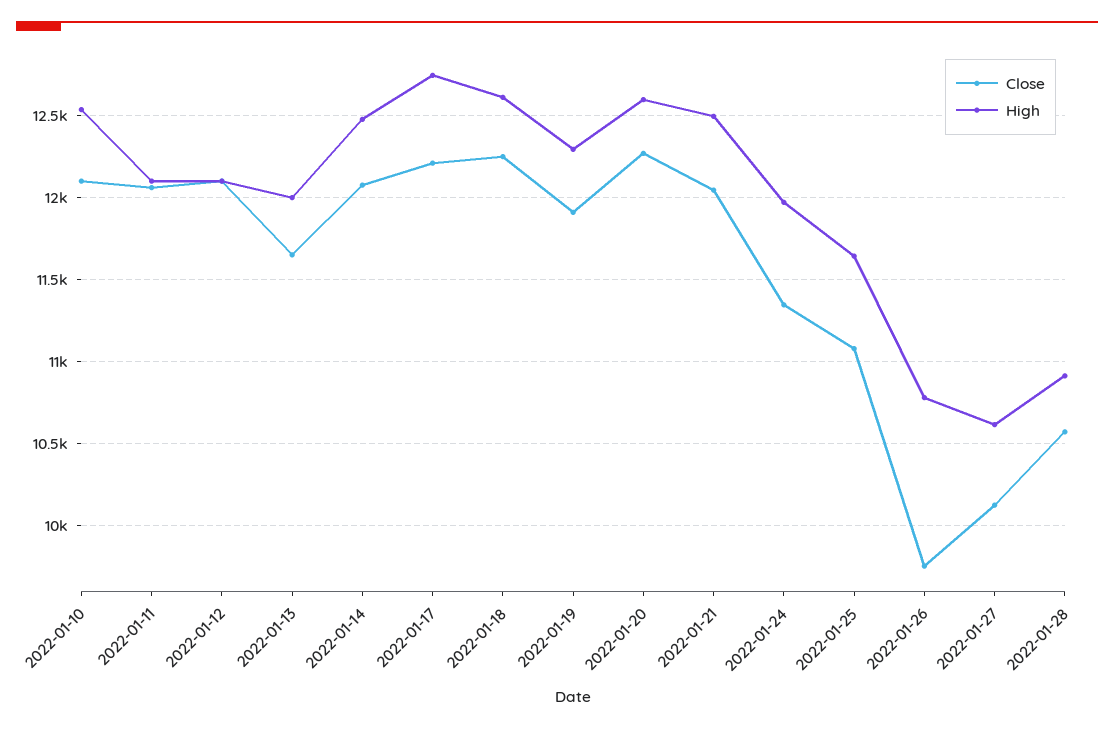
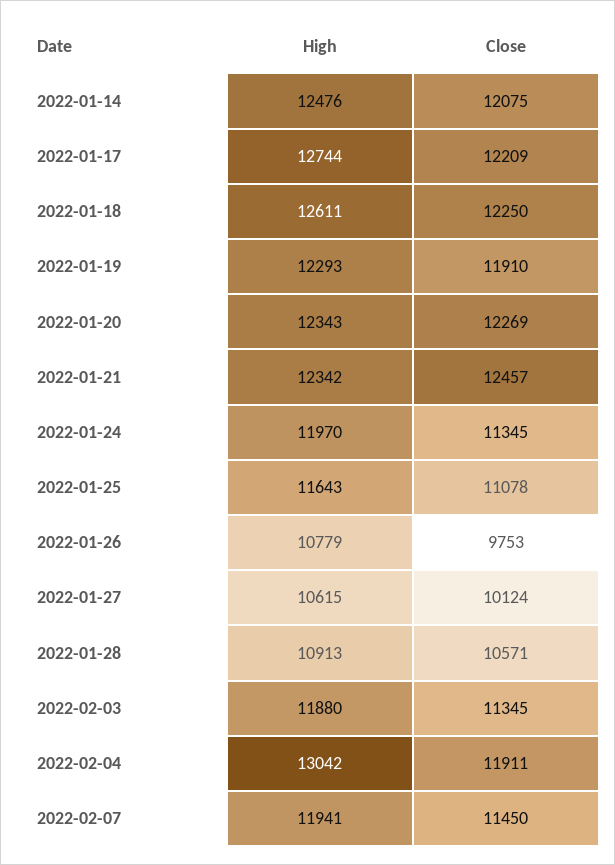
Close, 2022-01-10: 12100 -> none
High, 2022-01-10: 12550 -> none
Close, 2022-01-11: 12050 -> none
High, 2022-01-11: 12100 -> none
Close, 2022-01-12: 12100 -> none
High, 2022-01-12: 12100 -> none
Close, 2022-01-13: 11650 -> none
High, 2022-01-13: 12000 -> none
High, 2022-01-20: 12600 -> 12343
Close, 2022-01-21: 12050 -> 12457
High, 2022-01-21: 12500 -> 12342
High, 2022-02-03: none -> 11880
Close, 2022-02-03: none -> 11345
High, 2022-02-04: none -> 13042
Close, 2022-02-04: none -> 11911
High, 2022-02-07: none -> 11941
Close, 2022-02-07: none -> 11450

